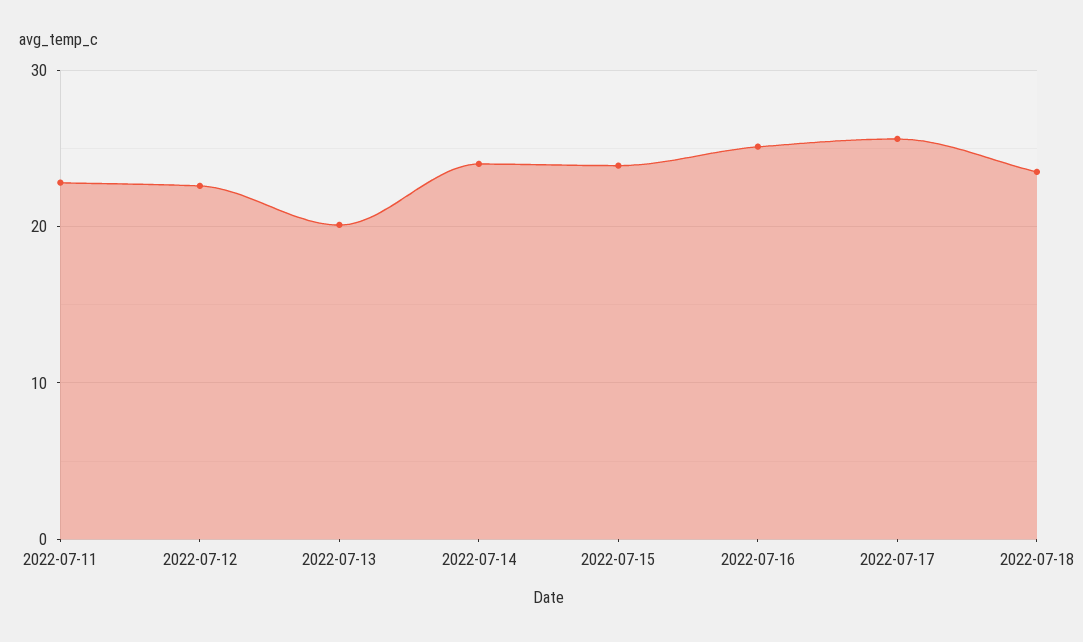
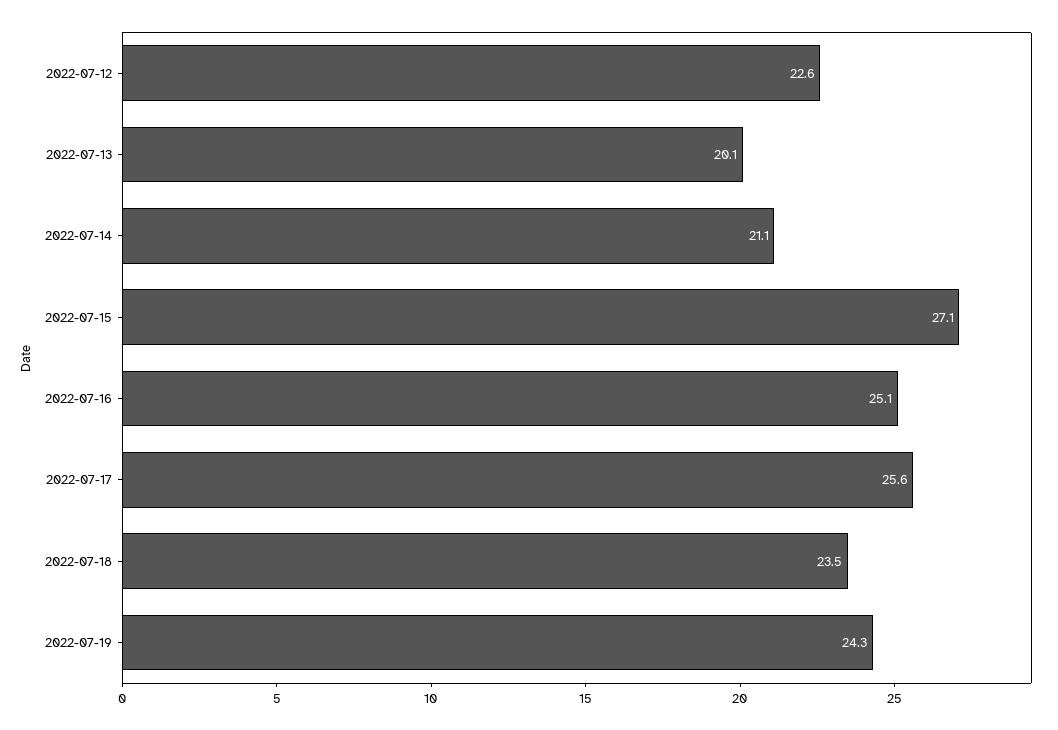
2022-07-11: 23 -> none
2022-07-14: 24 -> 21.1
2022-07-15: 24 -> 27.1
2022-07-19: none -> 24.3

